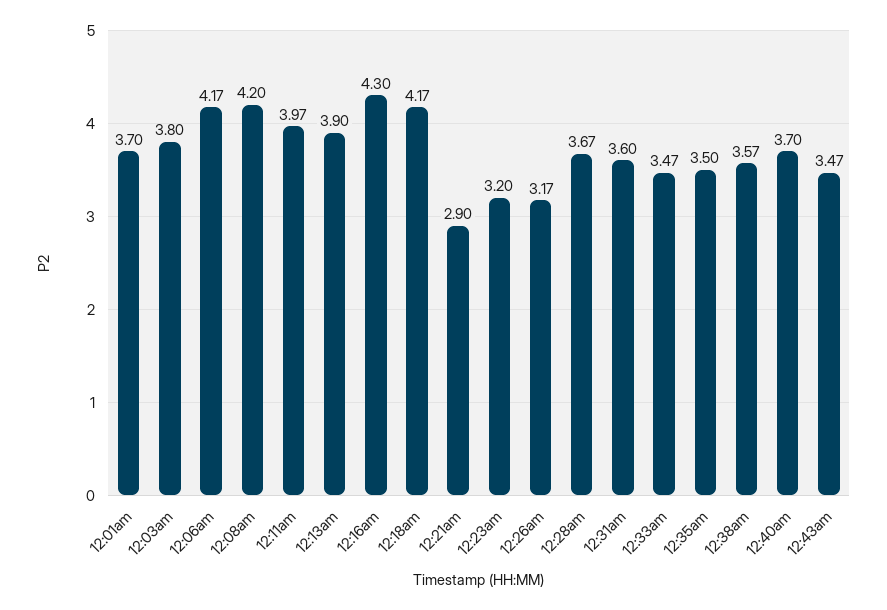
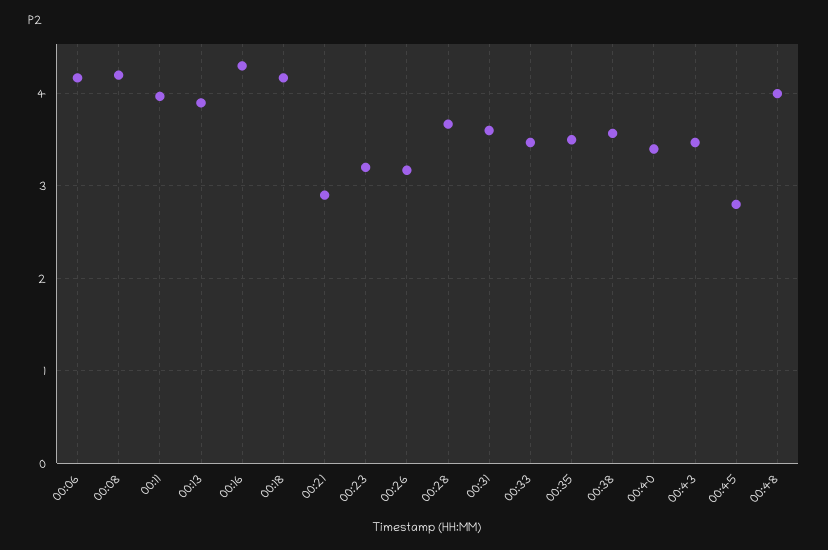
12:01am: 3.7 -> none
12:03am: 3.8 -> none
12:40am: 3.7 -> 3.4
00:45: none -> 2.8
00:48: none -> 4

